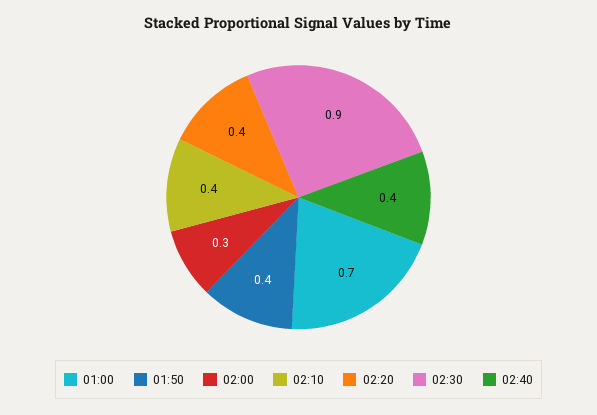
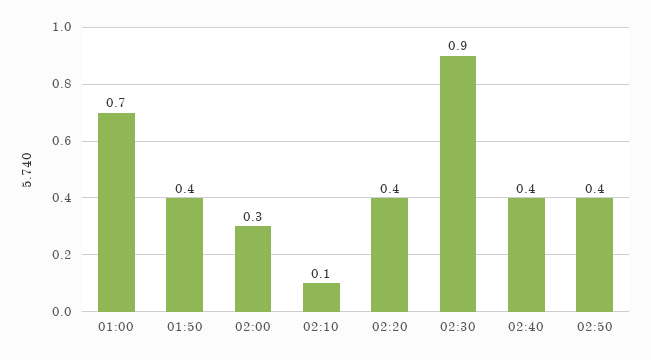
02:10: 0.4 -> 0.1
02:50: none -> 0.4

